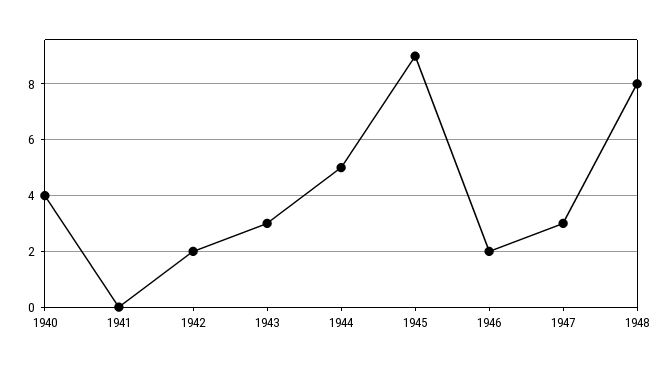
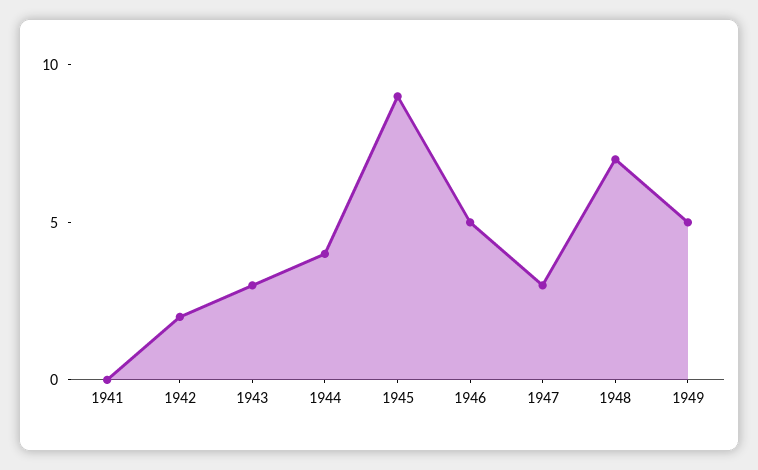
1940: 4 -> none
1944: 5 -> 4
1946: 2 -> 5
1948: 8 -> 7
1949: none -> 5

